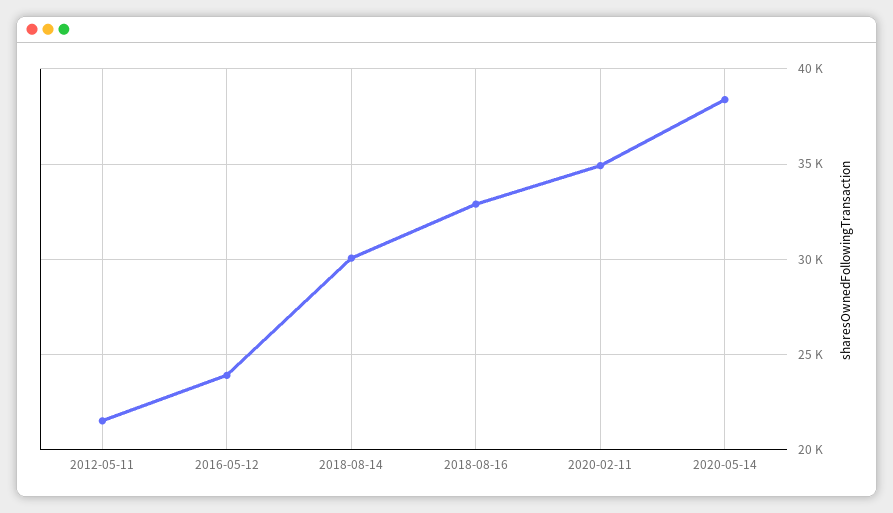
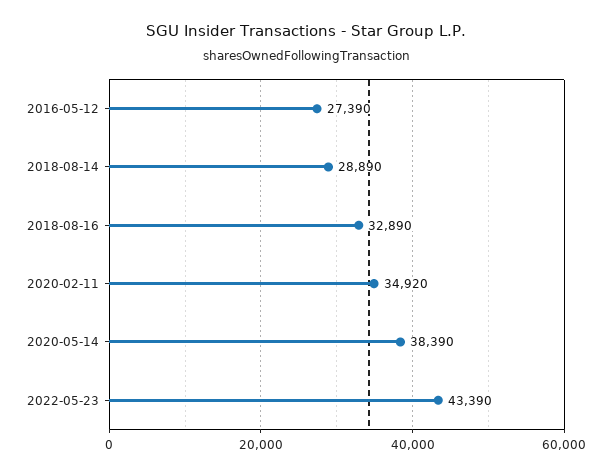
2012-05-11: 21500 -> none
2016-05-12: 24000 -> 27390
2018-08-14: 30000 -> 28890
2022-05-23: none -> 43390

